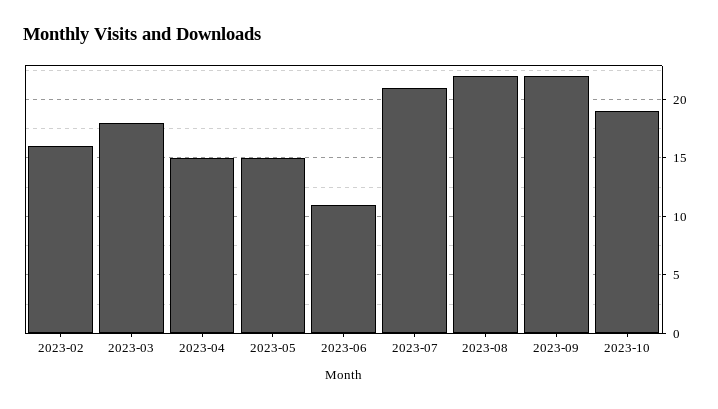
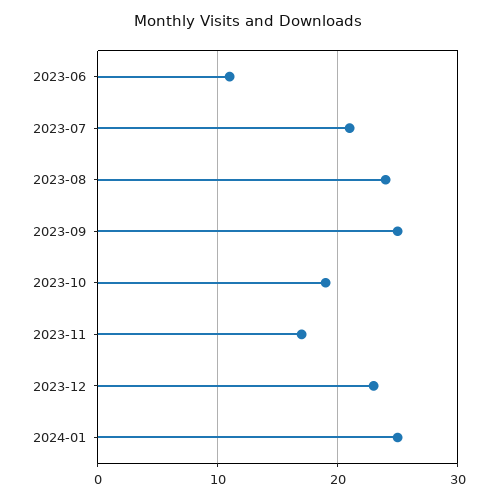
2023-02: 16 -> none
2023-03: 18 -> none
2023-04: 15 -> none
2023-05: 15 -> none
2023-08: 22 -> 24
2023-09: 22 -> 25
2023-11: none -> 17
2023-12: none -> 23
2024-01: none -> 25

